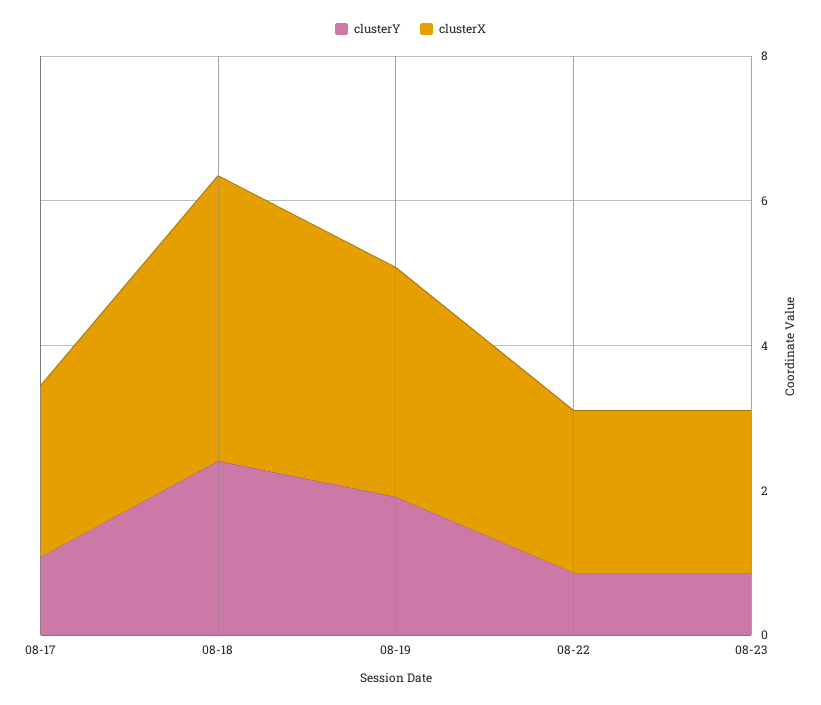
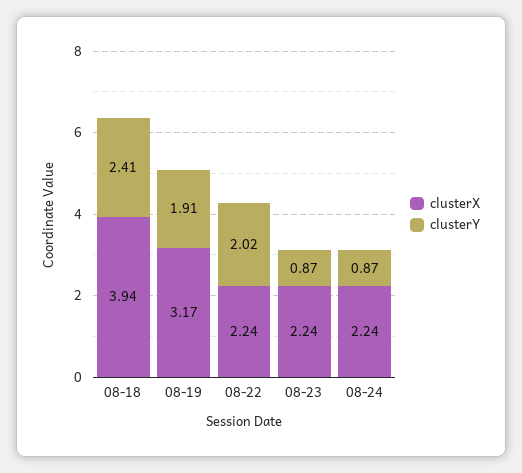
clusterY, 08-17: 1 -> none
clusterX, 08-17: 2.5 -> none
clusterY, 08-22: 1 -> 2.02
clusterX, 08-24: none -> 2.24
clusterY, 08-24: none -> 0.87

